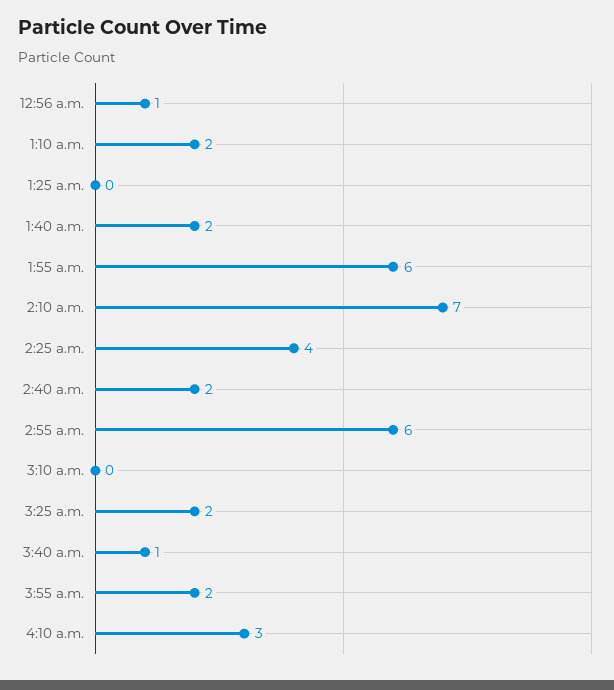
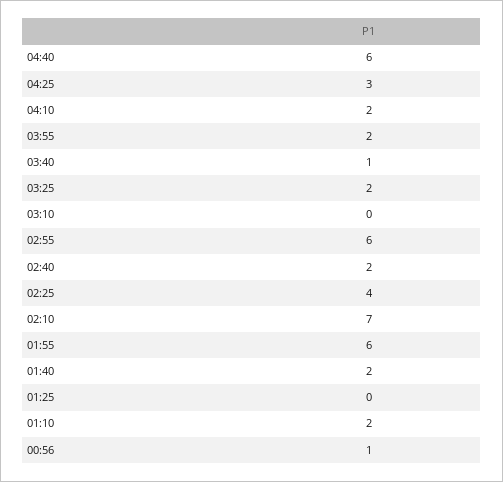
4:10 a.m.: 3 -> 2
04:40: none -> 6
04:25: none -> 3

